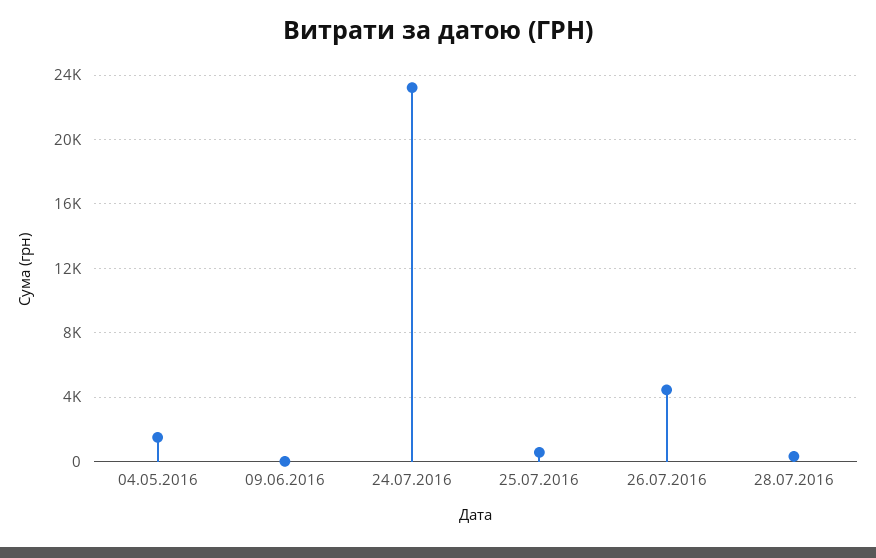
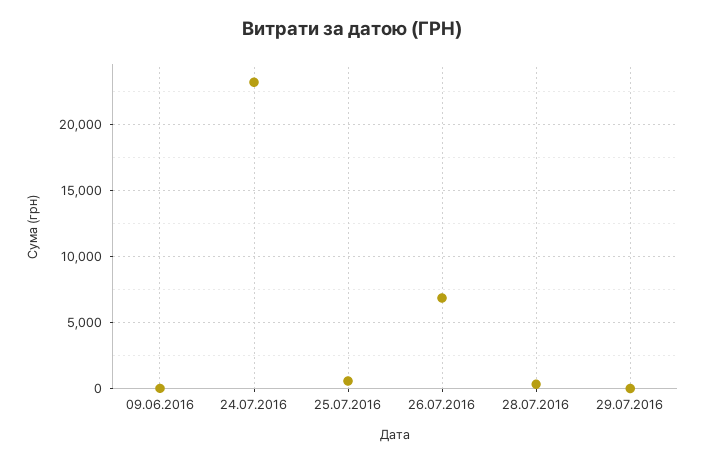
04.05.2016: 1500 -> none
26.07.2016: 4500 -> 7000
29.07.2016: none -> 0

